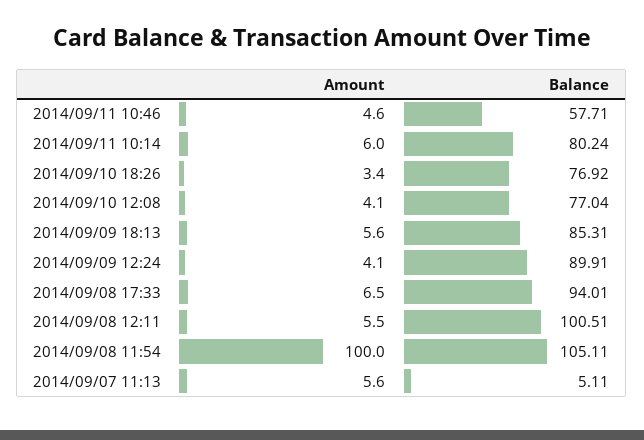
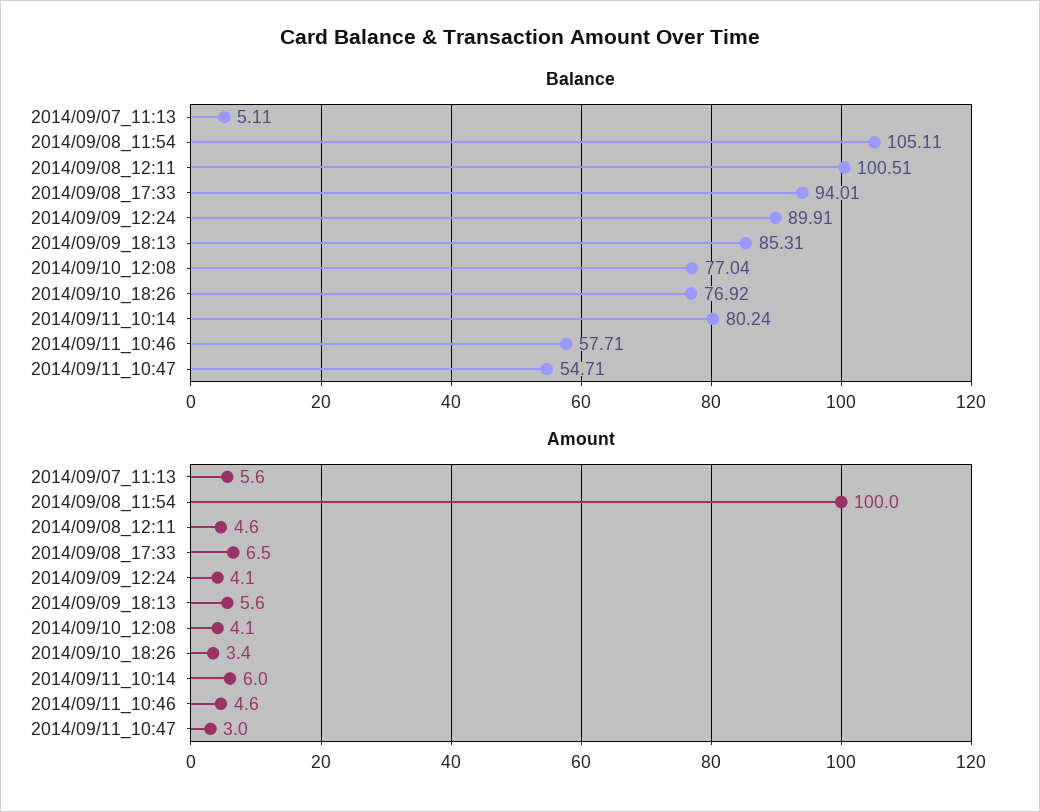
Amount, 2014/09/08 12:11: 5.5 -> 4.6
Balance, 2014/09/11_10:47: none -> 54.71
Amount, 2014/09/11_10:47: none -> 3

